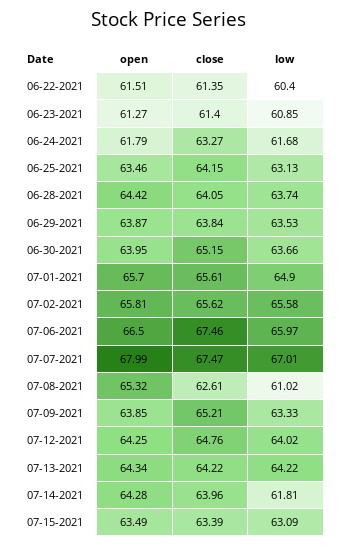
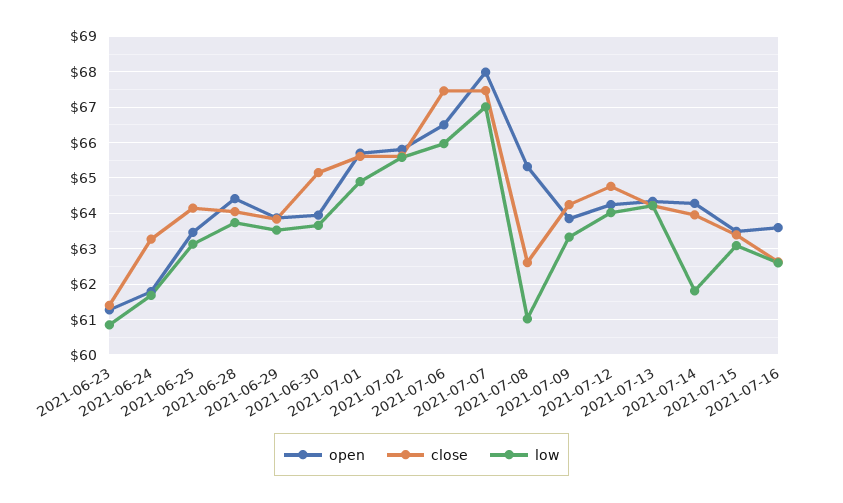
open, 06-22-2021: 61.51 -> none
close, 06-22-2021: 61.35 -> none
low, 06-22-2021: 60.4 -> none
close, 07-09-2021: 65.21 -> 64.2
open, 2021-07-16: none -> 63.6
close, 2021-07-16: none -> 62.6
low, 2021-07-16: none -> 62.6

